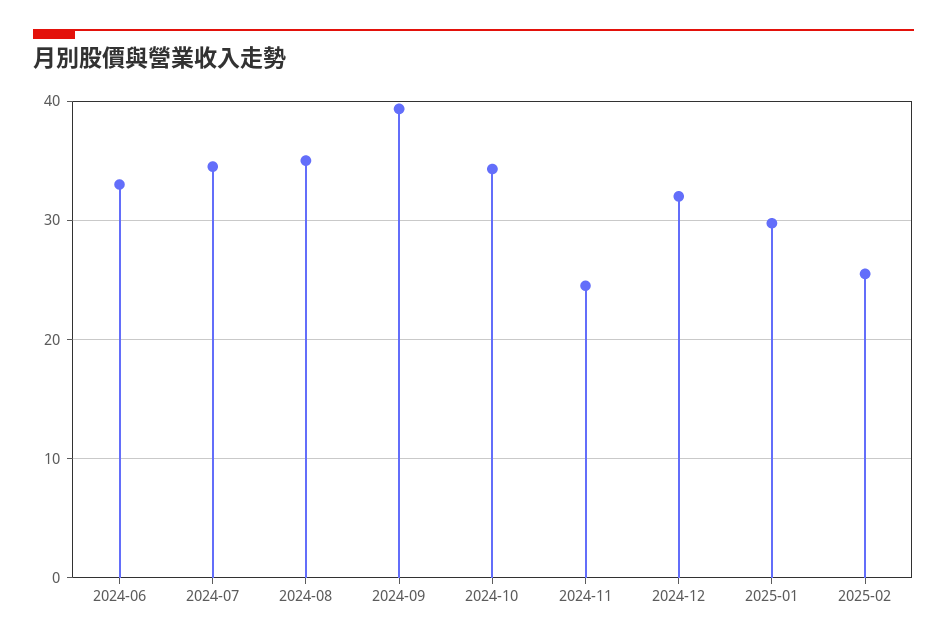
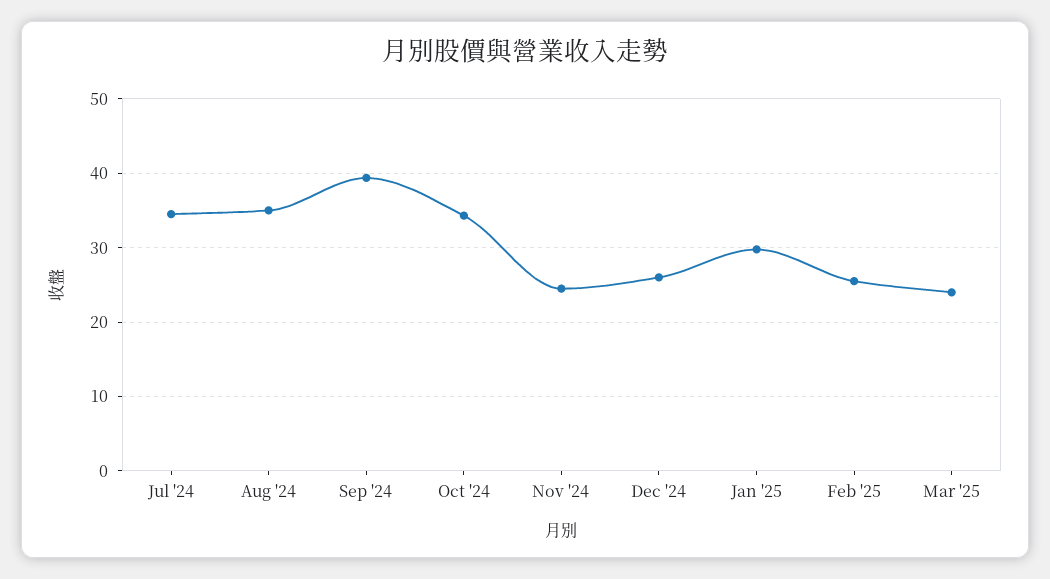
2024-06: 33 -> none
2024-12: 32 -> 26
Mar '25: none -> 24

